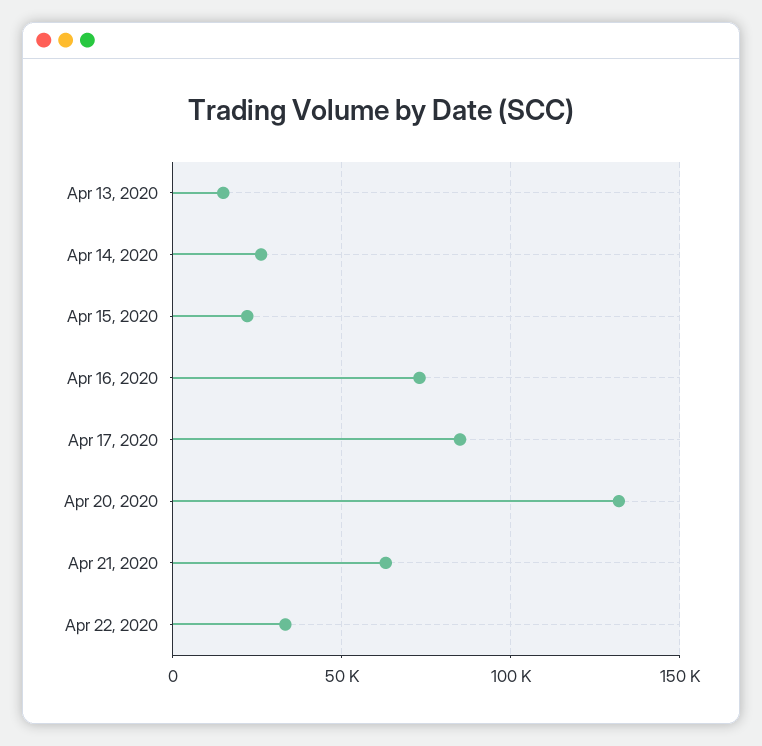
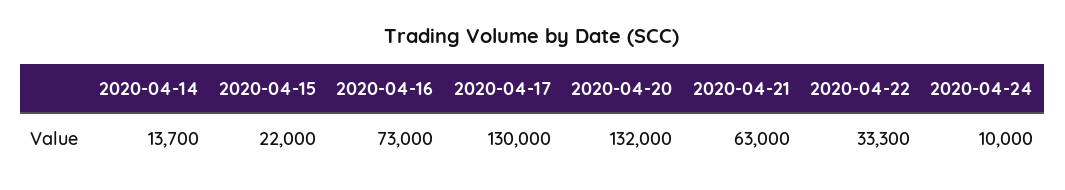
Apr 13, 2020: 15000 -> none
Apr 14, 2020: 25000 -> 13700
Apr 17, 2020: 85000 -> 130000
2020-04-24: none -> 10000

